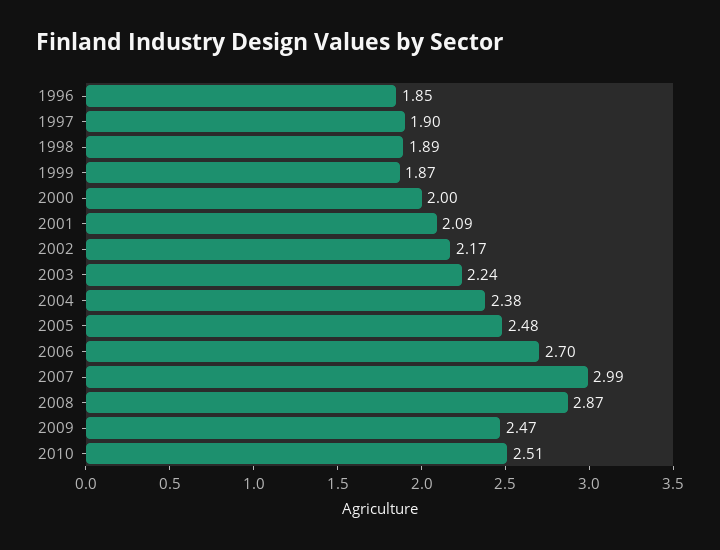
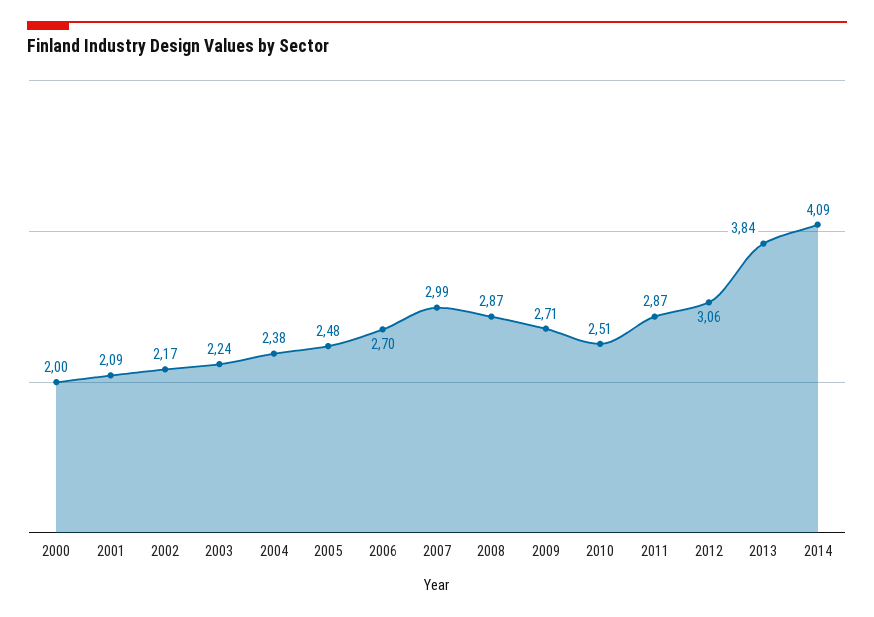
1996: 1.85 -> none
1997: 1.9 -> none
1998: 1.89 -> none
1999: 1.87 -> none
2009: 2.47 -> 2.71
2011: none -> 2.87
2012: none -> 3.06
2013: none -> 3.84
2014: none -> 4.09

